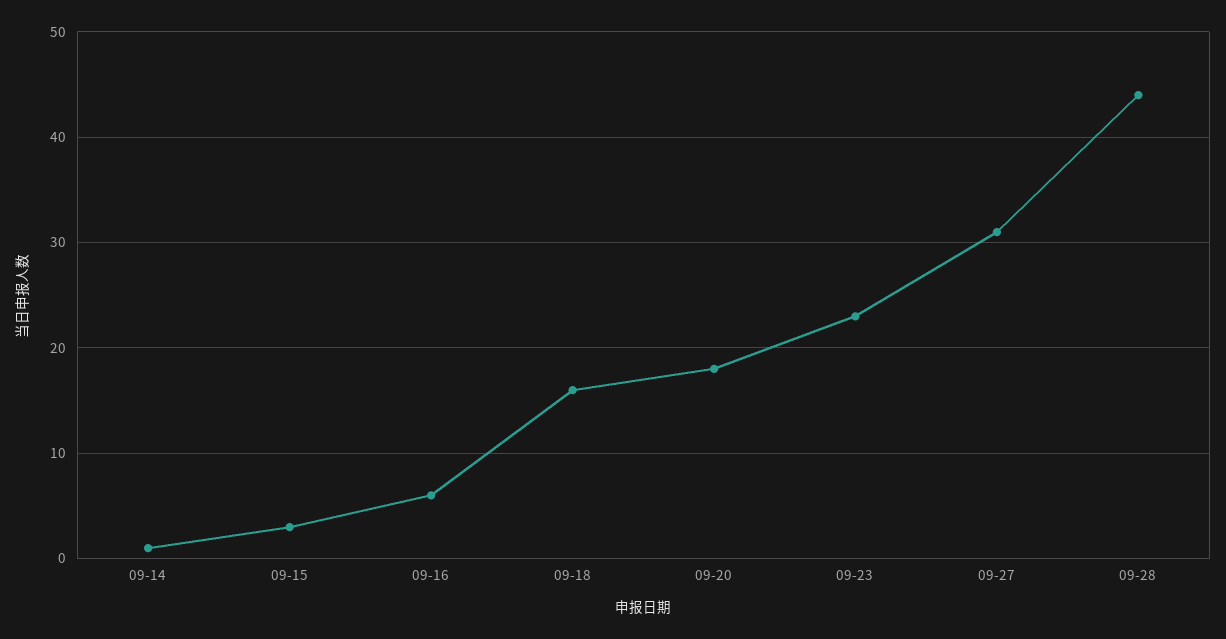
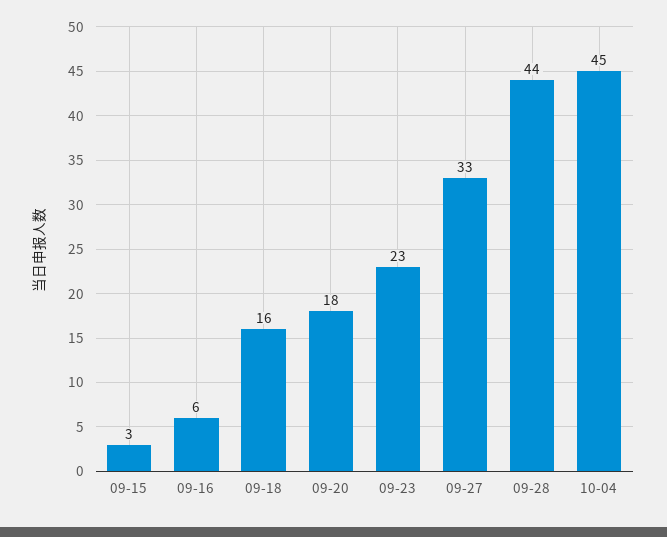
09-14: 1 -> none
09-27: 31 -> 33
10-04: none -> 45

